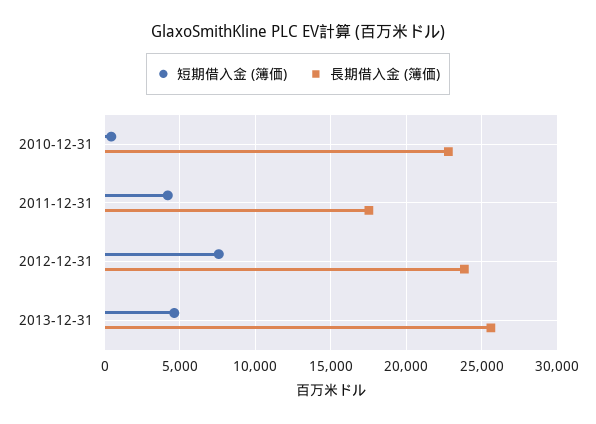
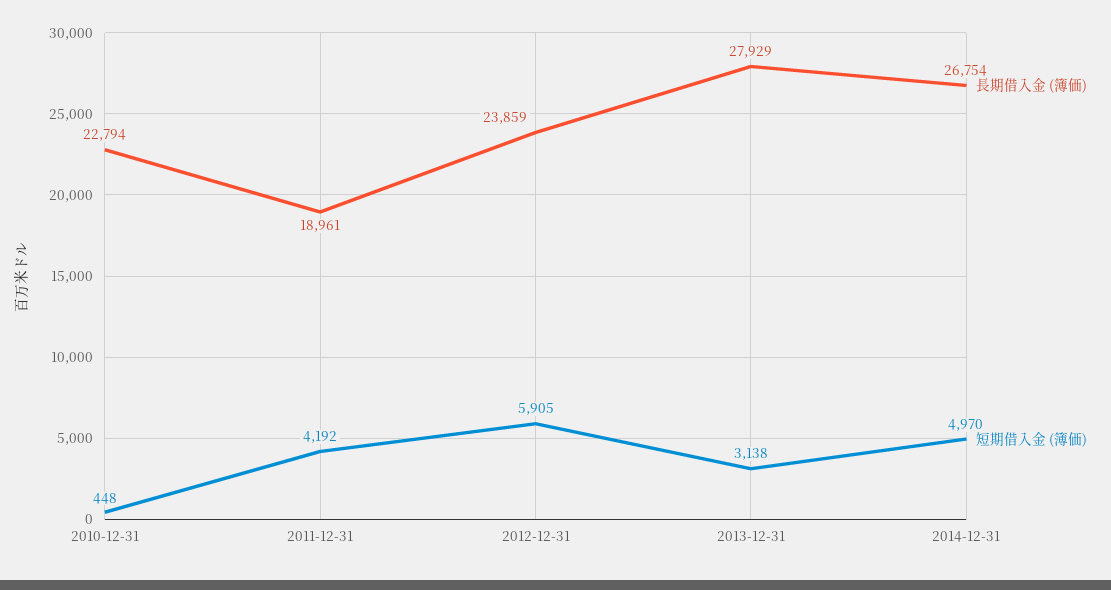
長期借入金 (簿価), 2011-12-31: 17500 -> 18961
短期借入金 (簿価), 2012-12-31: 7500 -> 5905
短期借入金 (簿価), 2013-12-31: 4500 -> 3138
長期借入金 (簿価), 2013-12-31: 25500 -> 27929
長期借入金 (簿価), 2014-12-31: none -> 26754
短期借入金 (簿価), 2014-12-31: none -> 4970

